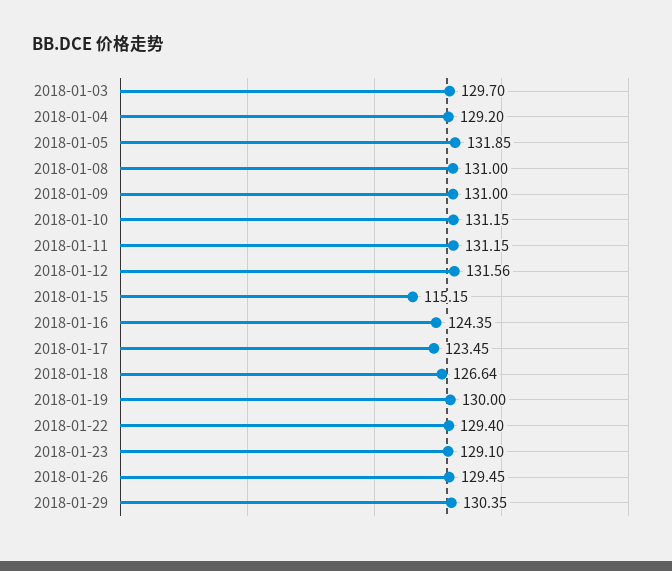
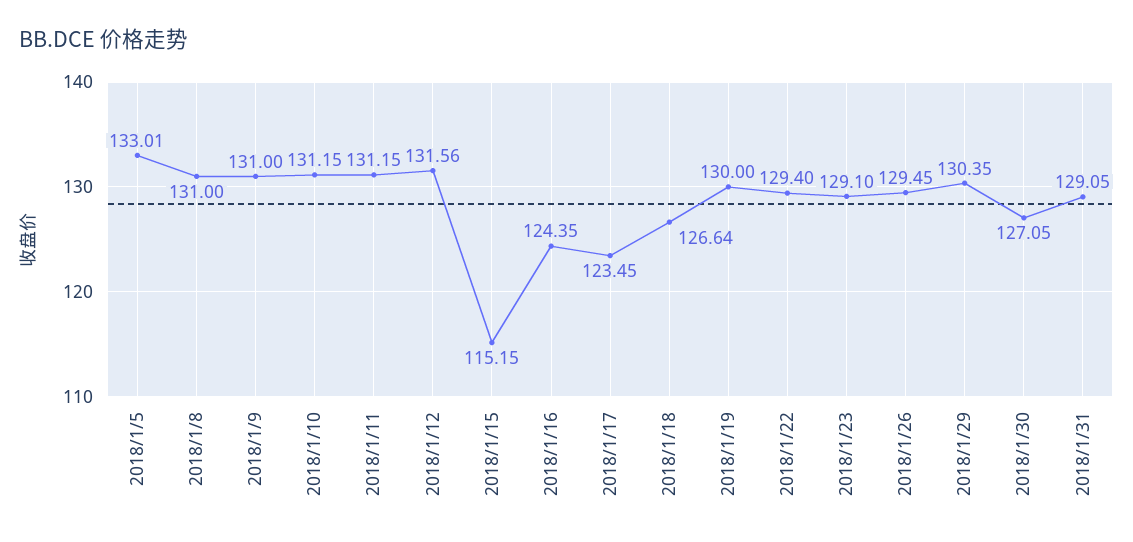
2018-01-03: 129.7 -> none
2018-01-04: 129.2 -> none
2018-01-05: 131.85 -> 133.01
2018/1/30: none -> 127.05
2018/1/31: none -> 129.05

